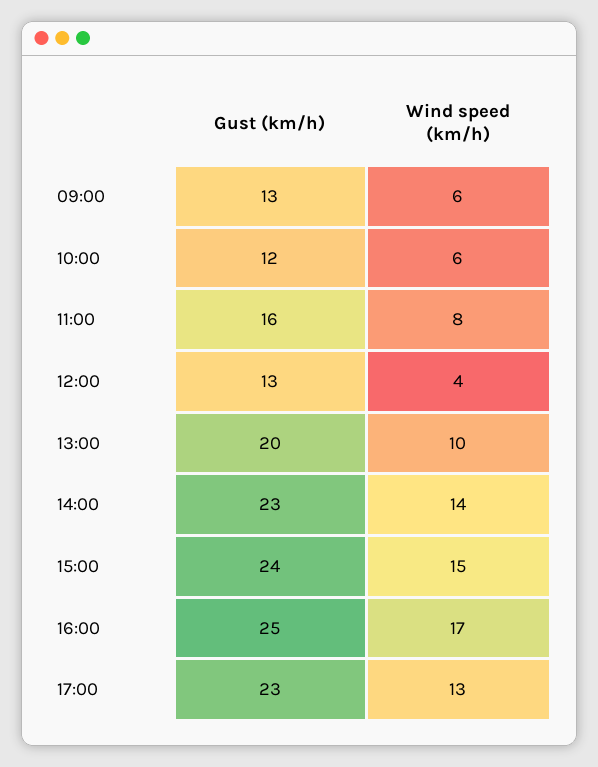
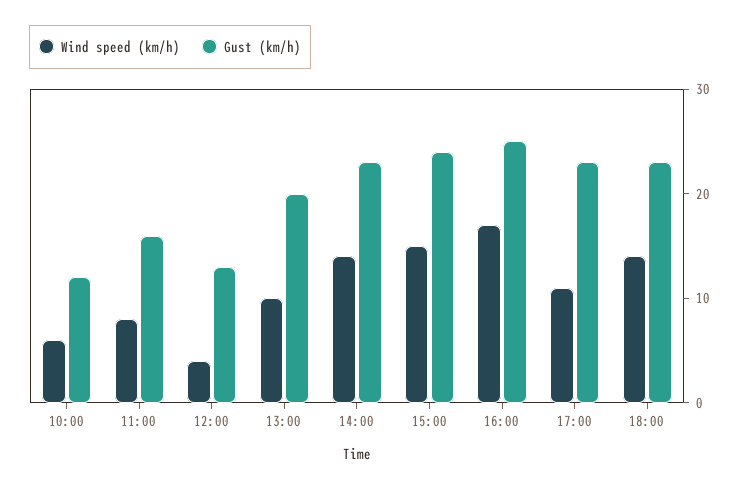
Gust (km/h), 09:00: 13 -> none
Wind speed (km/h), 09:00: 6 -> none
Wind speed (km/h), 17:00: 13 -> 11
Wind speed (km/h), 18:00: none -> 14
Gust (km/h), 18:00: none -> 23

